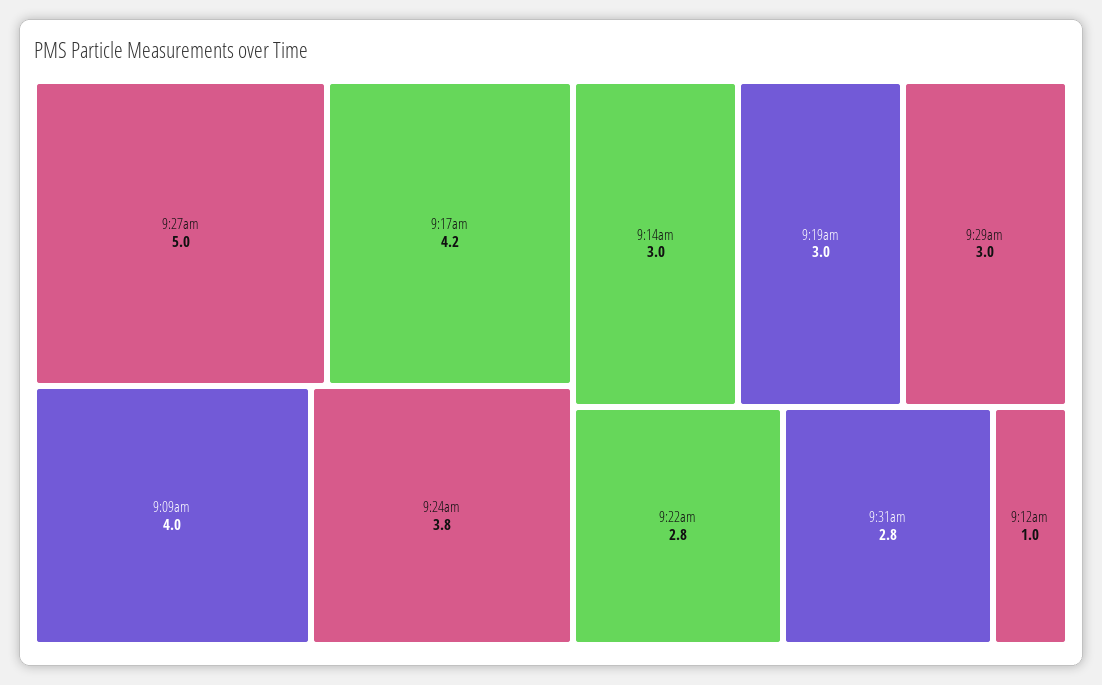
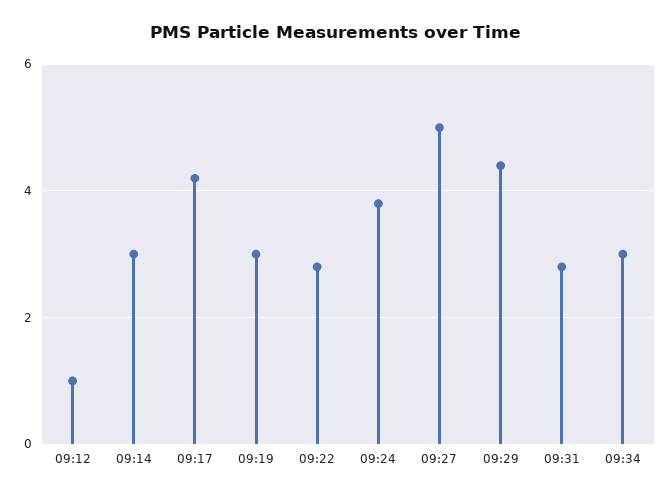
9:09am: 4 -> none
9:29am: 3 -> 4.5
09:34: none -> 3

